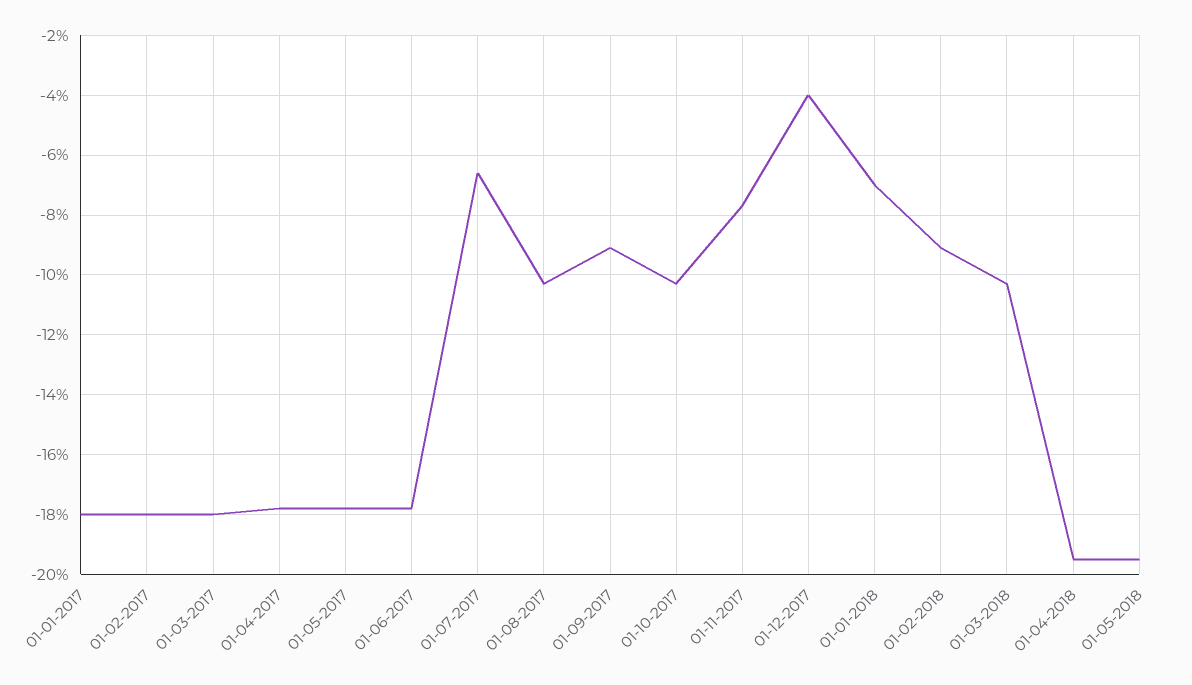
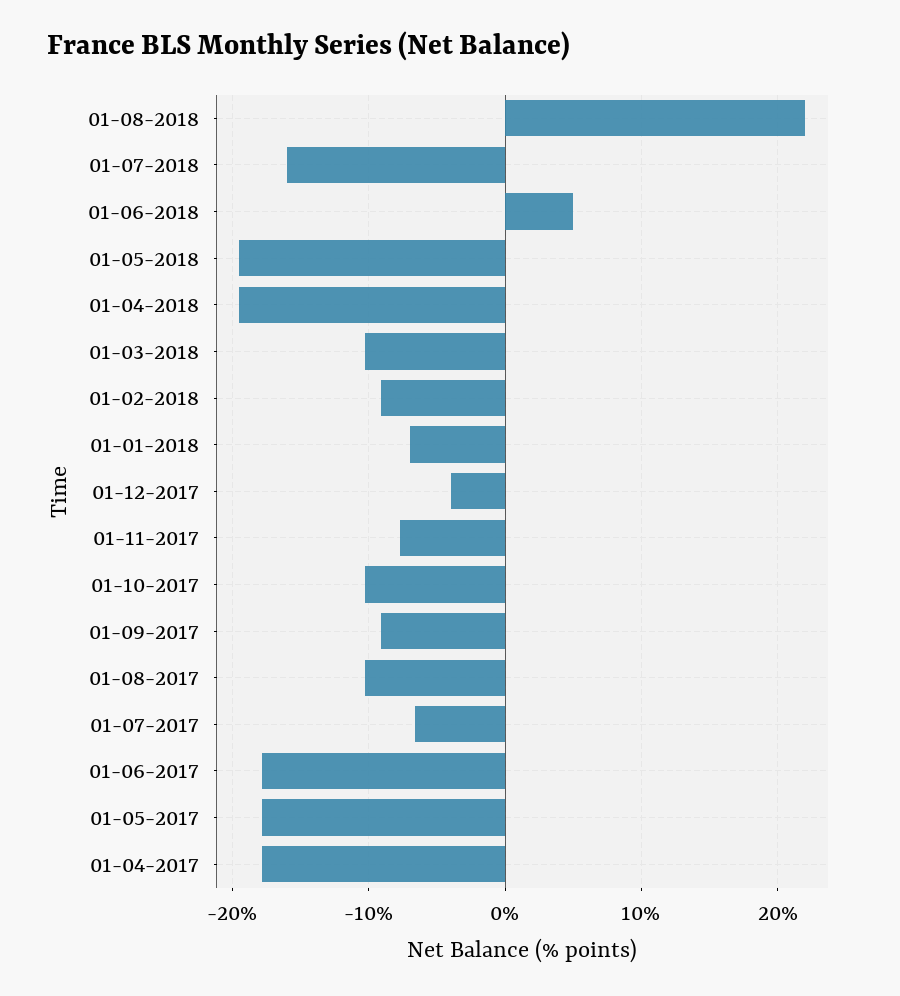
01-01-2017: -18 -> none
01-02-2017: -18 -> none
01-03-2017: -18 -> none
01-08-2018: none -> 22
01-07-2018: none -> -16
01-06-2018: none -> 5

